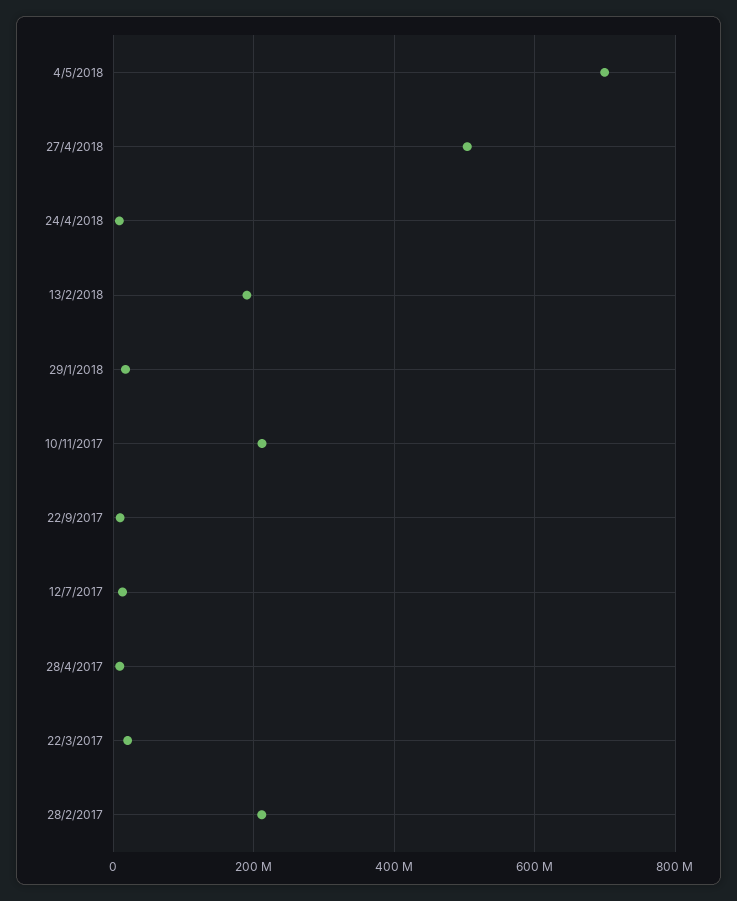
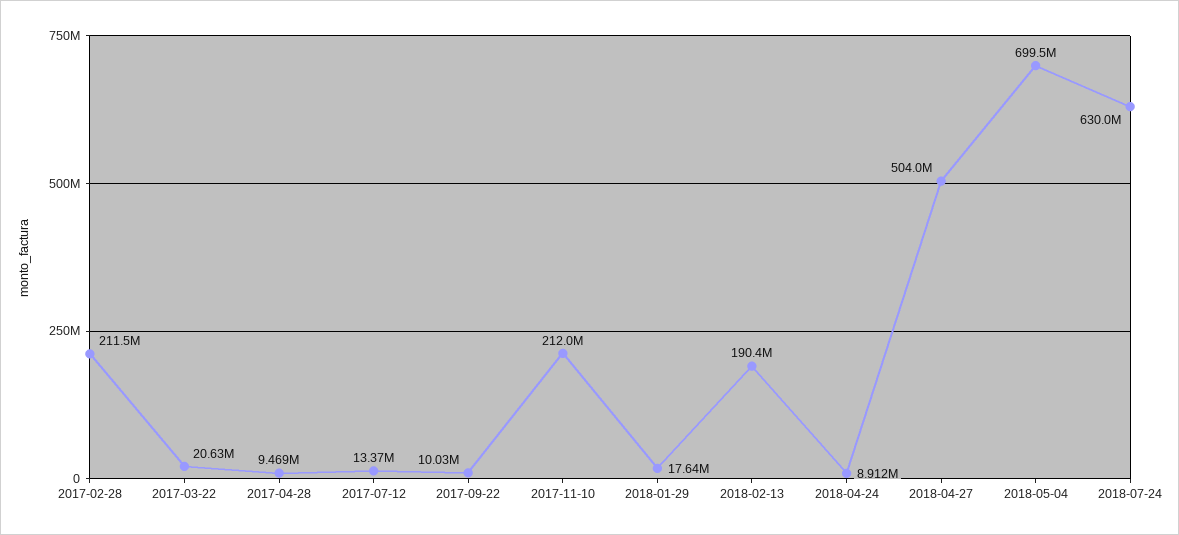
2018-07-24: none -> 630000000

